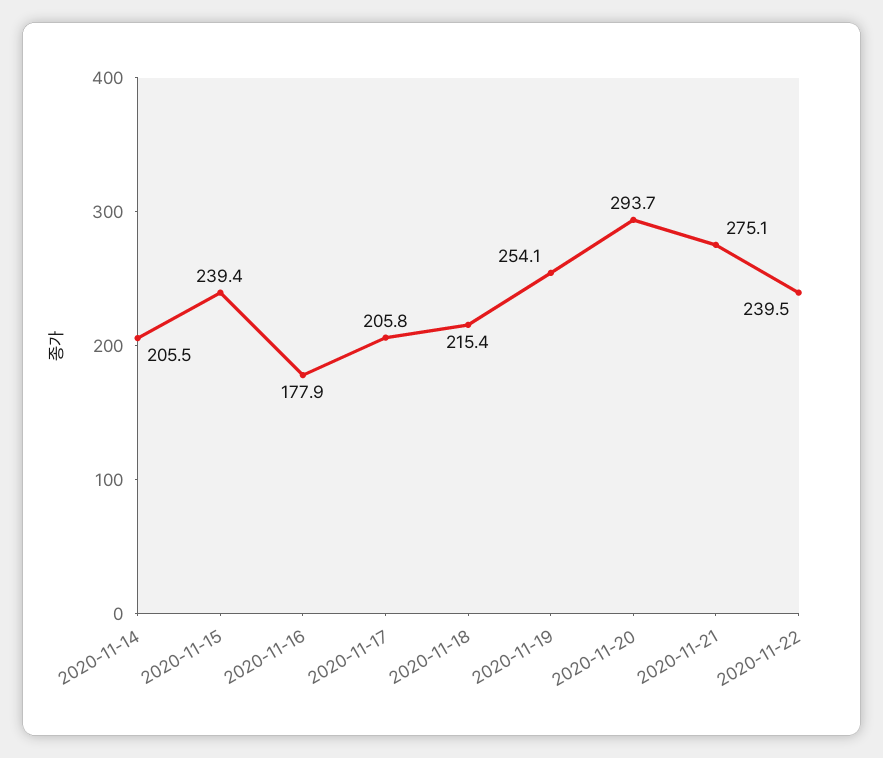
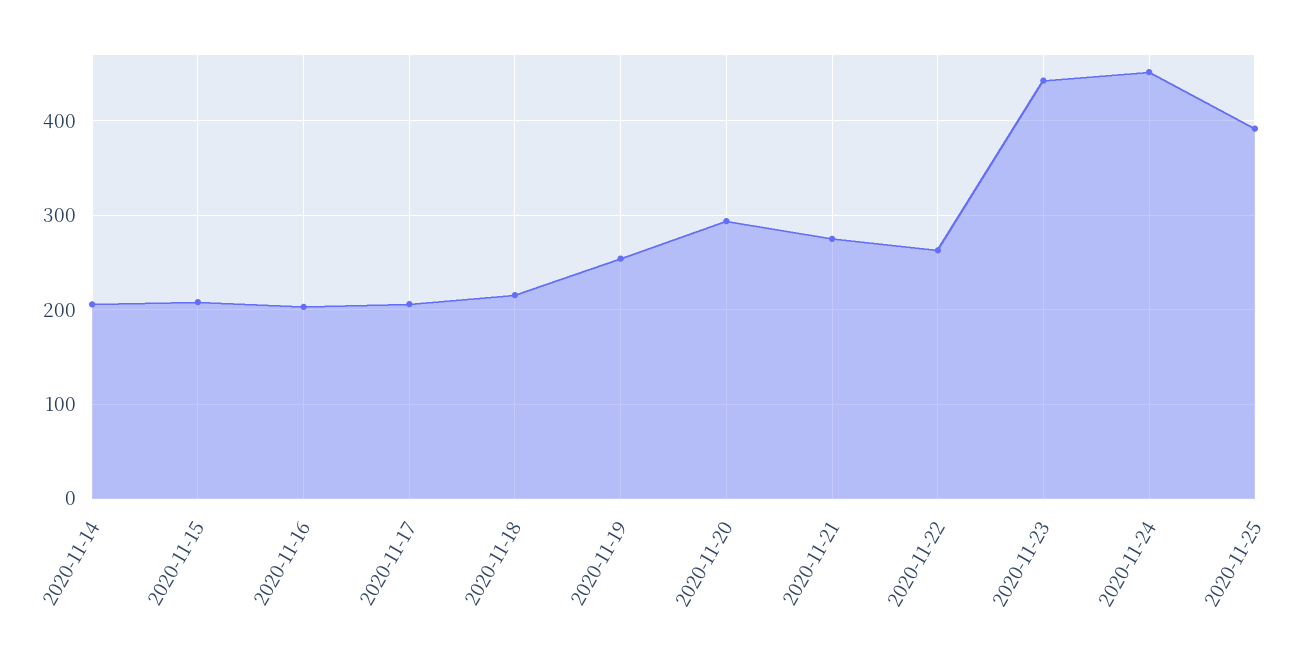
2020-11-15: 239.4 -> 210
2020-11-16: 177.9 -> 200
2020-11-22: 239.5 -> 260
2020-11-23: none -> 440
2020-11-24: none -> 450
2020-11-25: none -> 390

